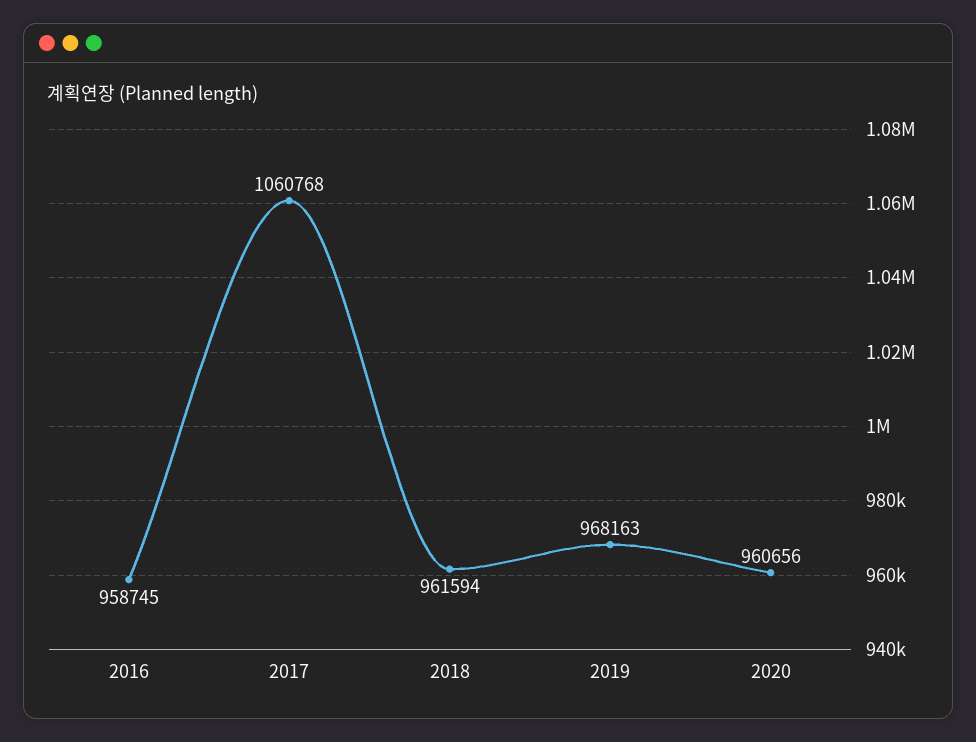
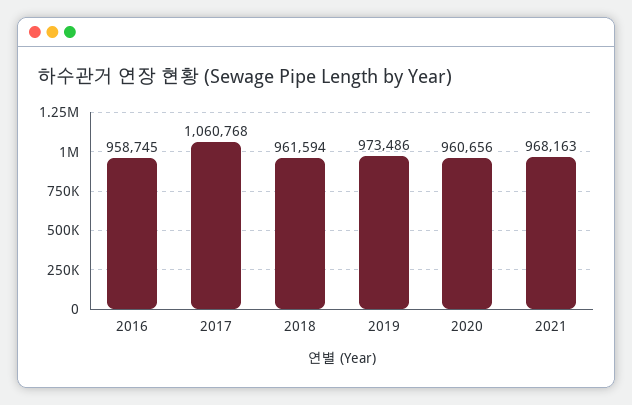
2019: 968163 -> 973486
2021: none -> 968163

